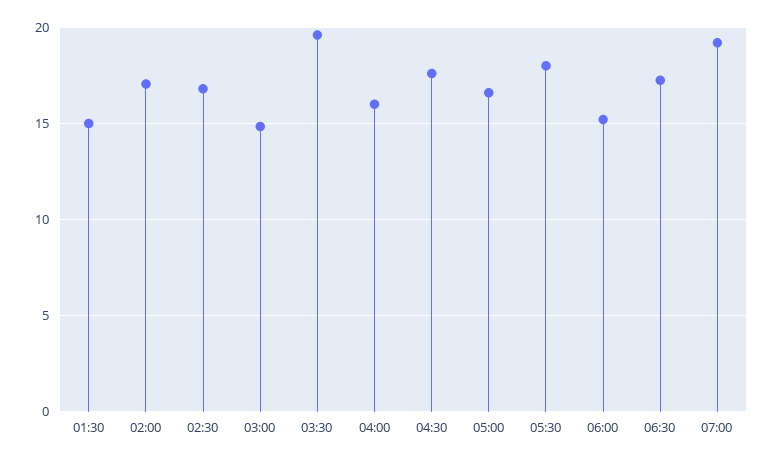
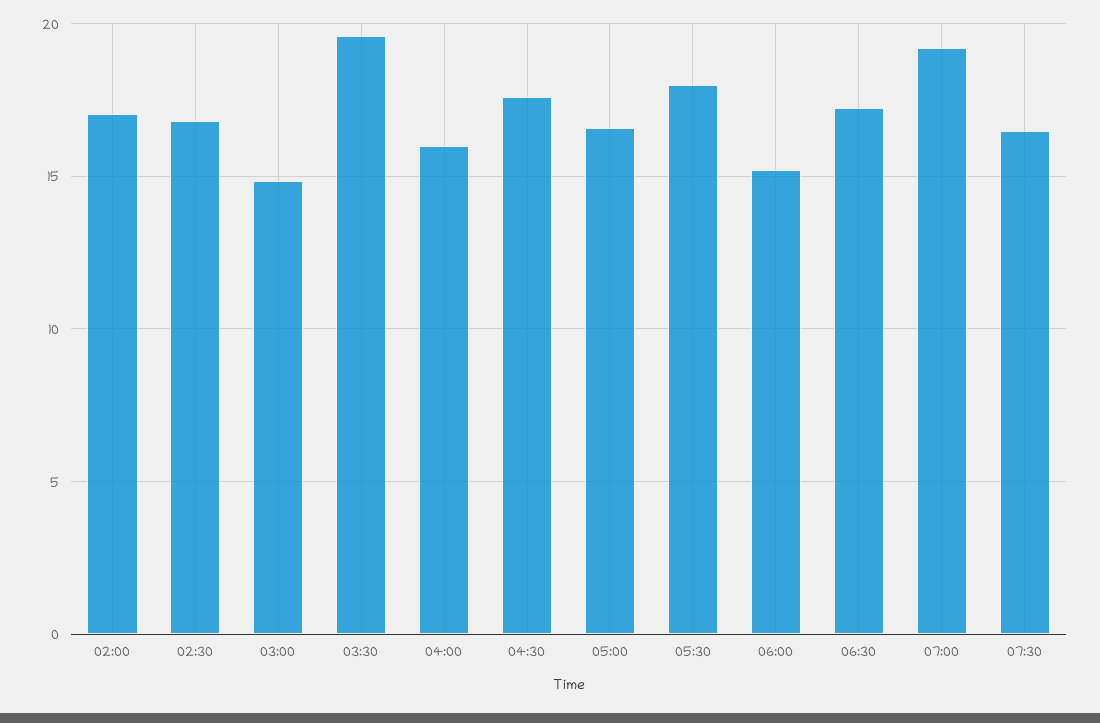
01:30: 15 -> none
07:30: none -> 16.5

